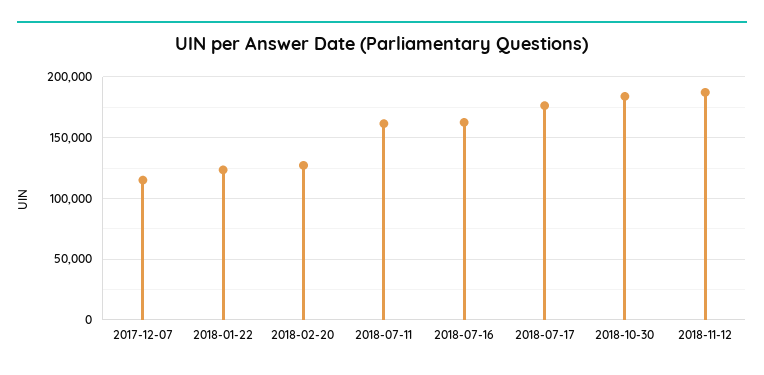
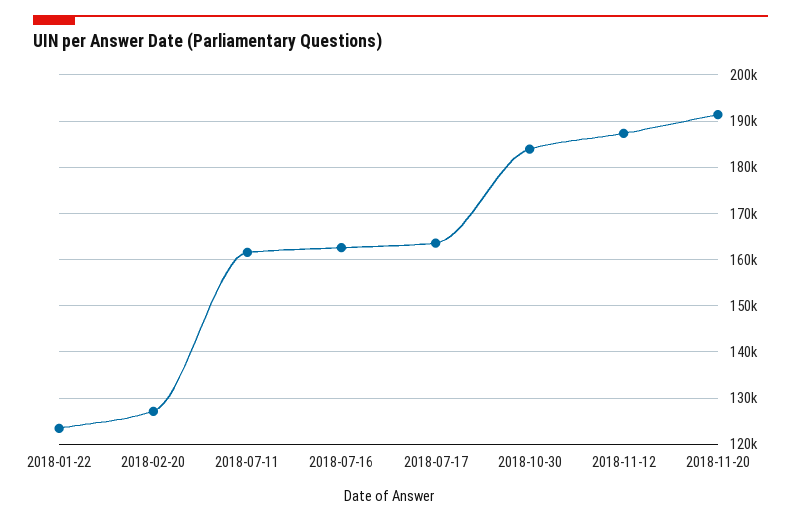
2017-12-07: 115000 -> none
2018-07-17: 175000 -> 164000
2018-11-20: none -> 192000

